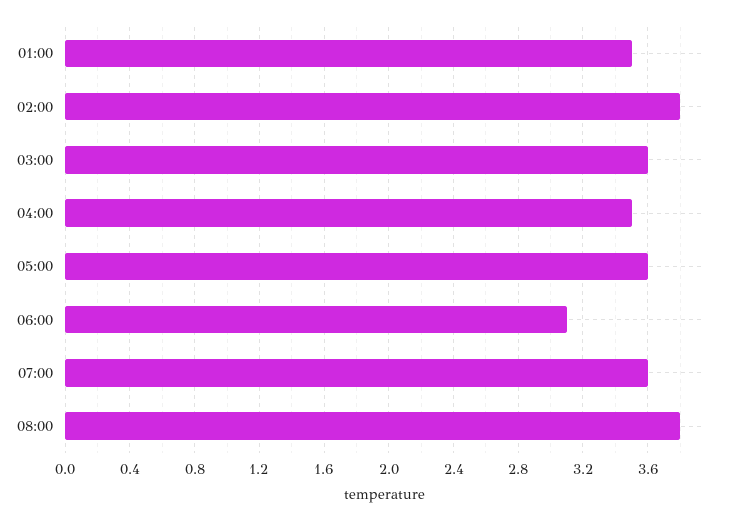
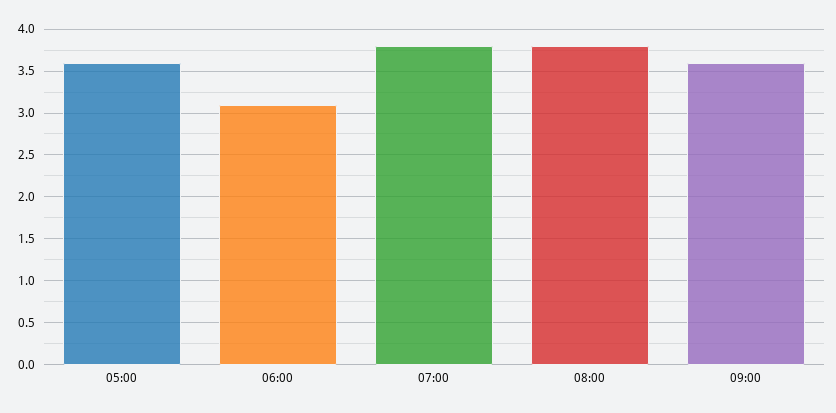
01:00: 3.5 -> none
02:00: 3.8 -> none
03:00: 3.6 -> none
04:00: 3.5 -> none
07:00: 3.6 -> 3.8
09:00: none -> 3.6

